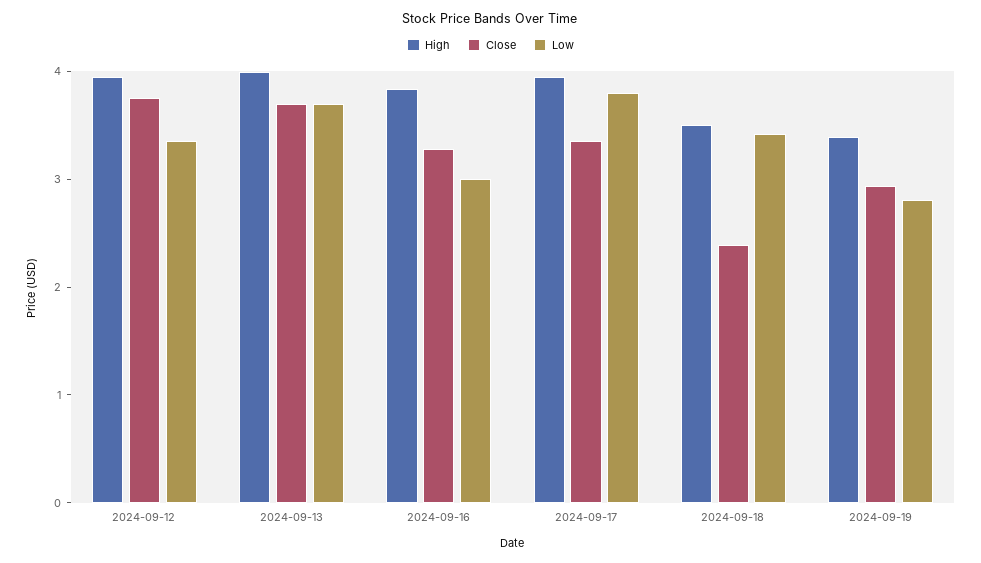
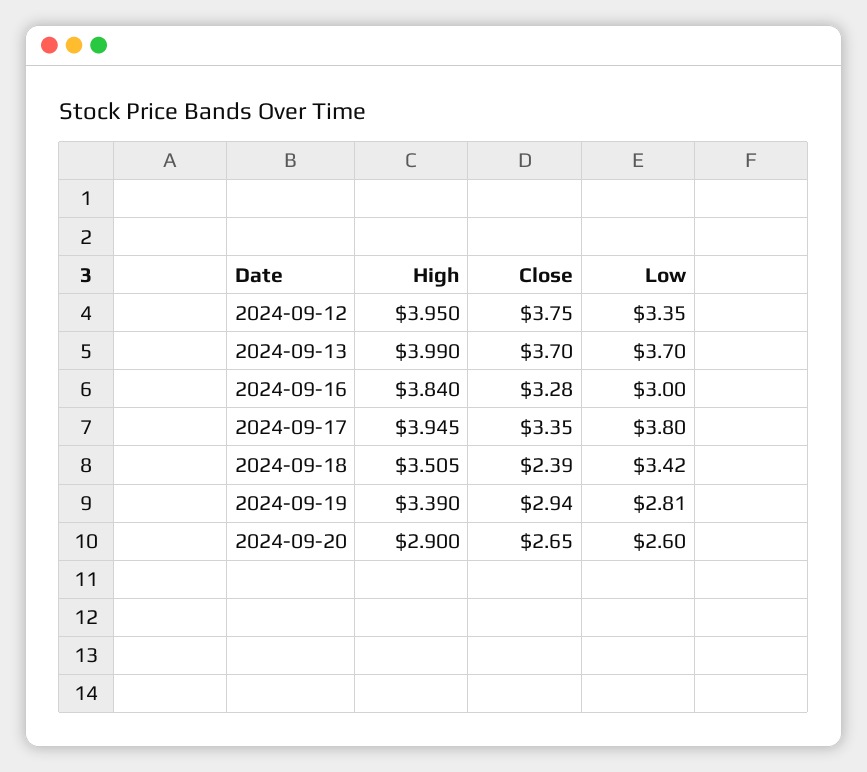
High, 2024-09-20: none -> 2.9
Close, 2024-09-20: none -> 2.65
Low, 2024-09-20: none -> 2.6

